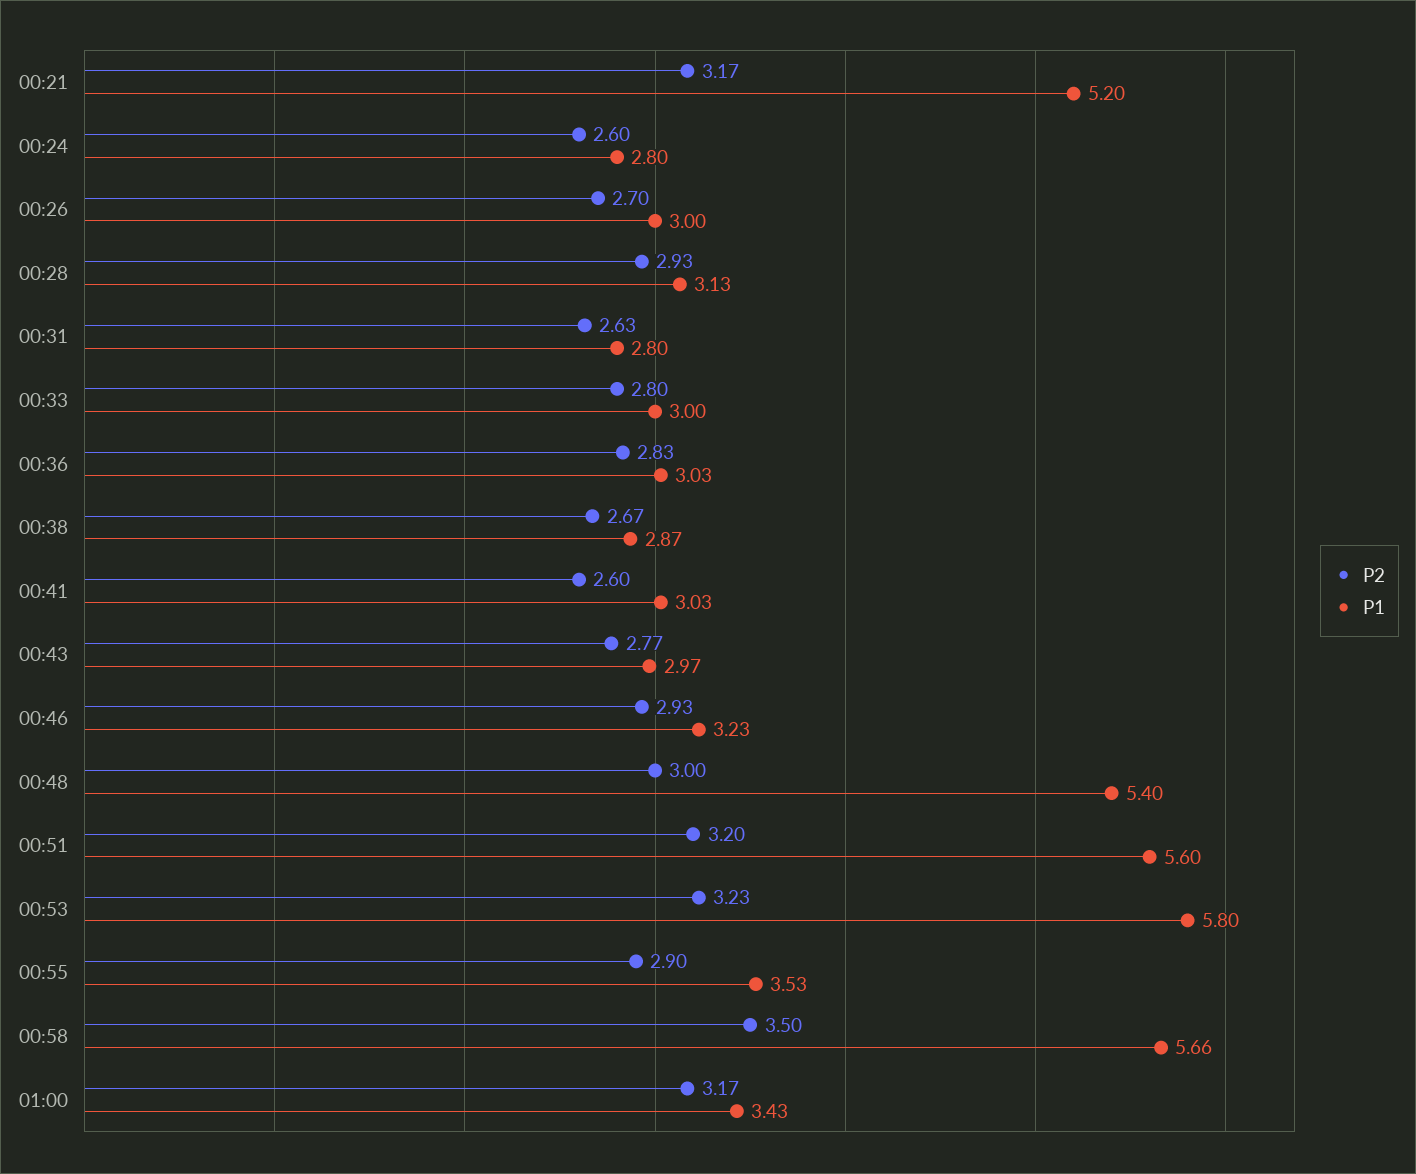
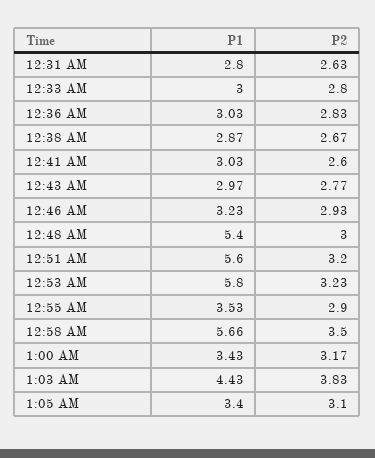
P2, 00:21: 3.17 -> none
P1, 00:21: 5.2 -> none
P2, 00:24: 2.6 -> none
P1, 00:24: 2.8 -> none
P2, 00:26: 2.7 -> none
P1, 00:26: 3 -> none
P2, 00:28: 2.93 -> none
P1, 00:28: 3.13 -> none
P1, 1:03 AM: none -> 4.43
P2, 1:03 AM: none -> 3.83
P1, 1:05 AM: none -> 3.4
P2, 1:05 AM: none -> 3.1

